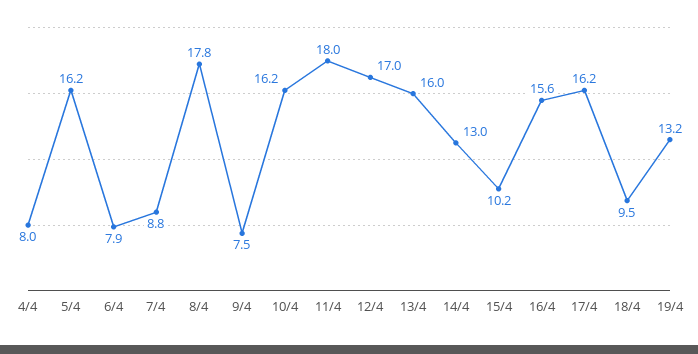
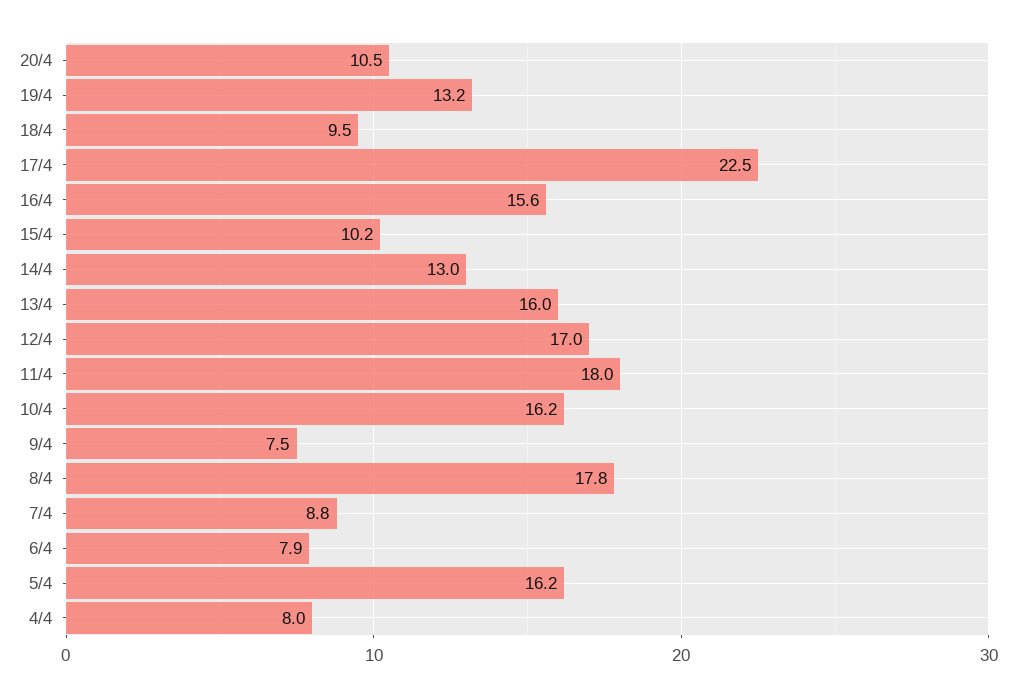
17/4: 16.2 -> 22.5
20/4: none -> 10.5

